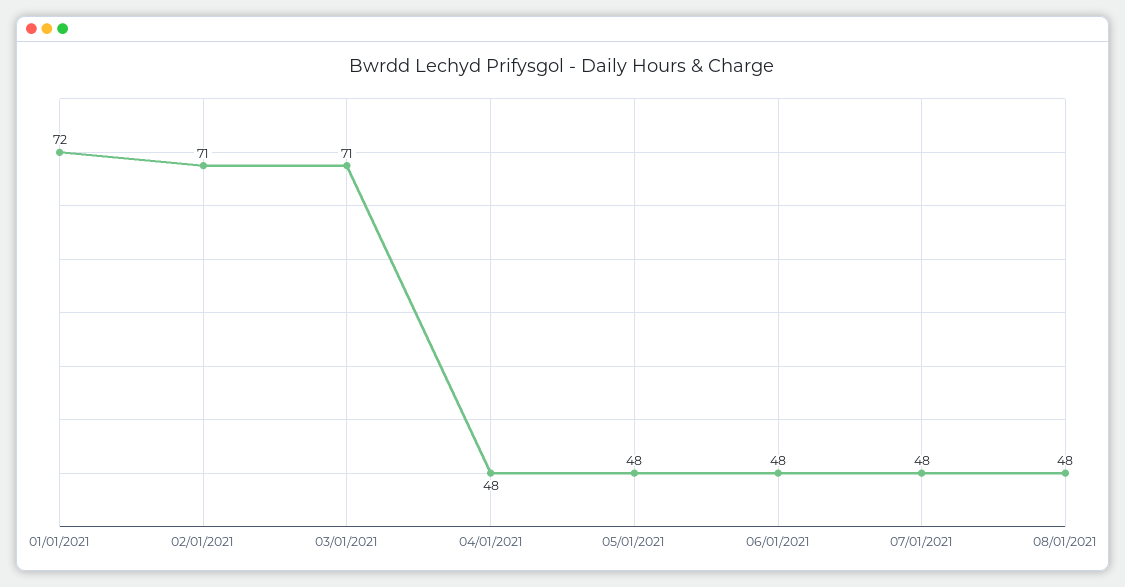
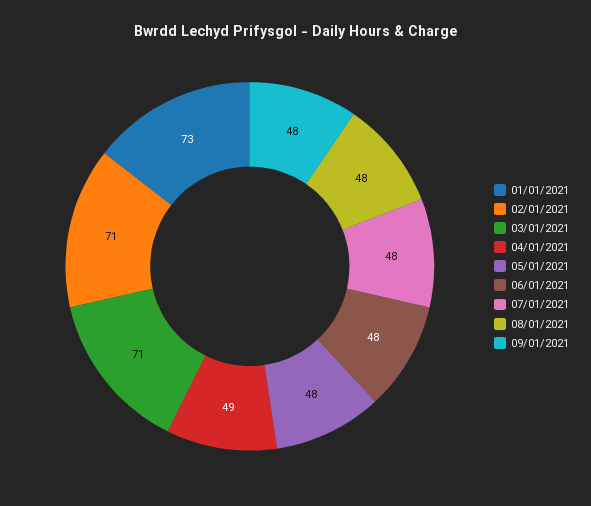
01/01/2021: 72 -> 73
04/01/2021: 48 -> 49
09/01/2021: none -> 48

